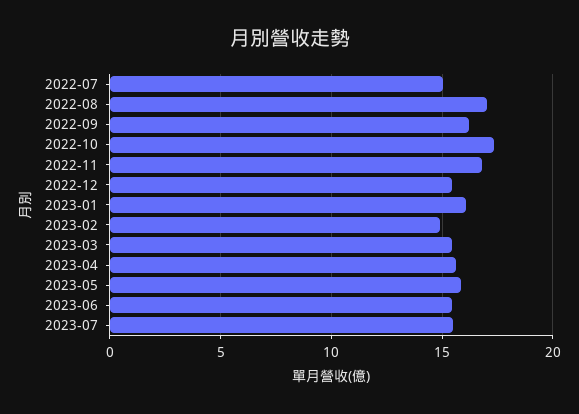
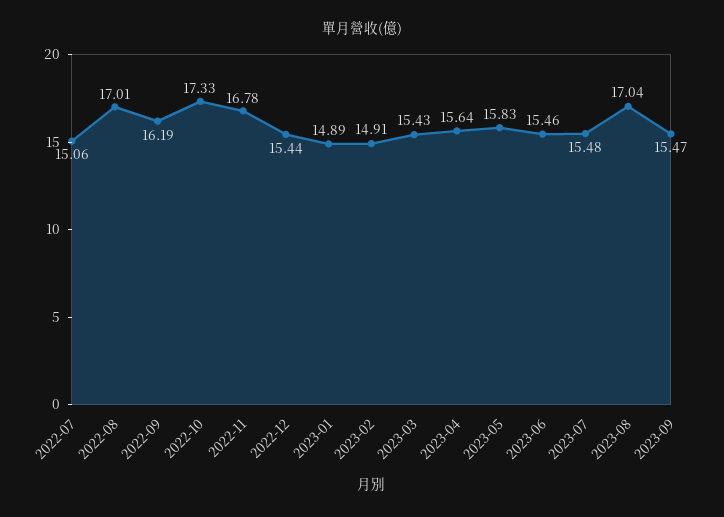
2023-01: 16 -> 14.89
2023-08: none -> 17.04
2023-09: none -> 15.47

